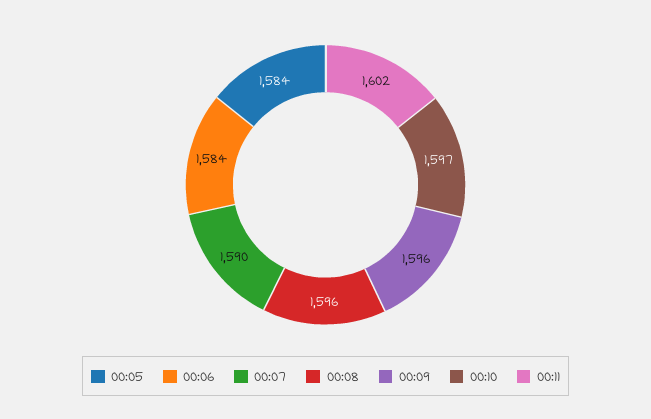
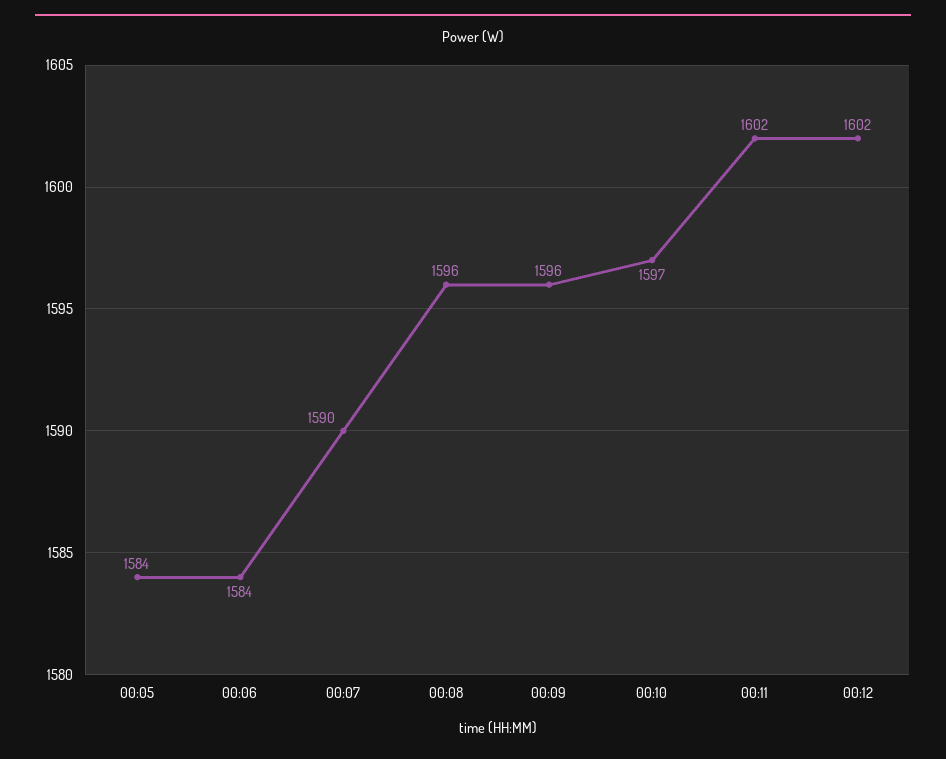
00:12: none -> 1602

